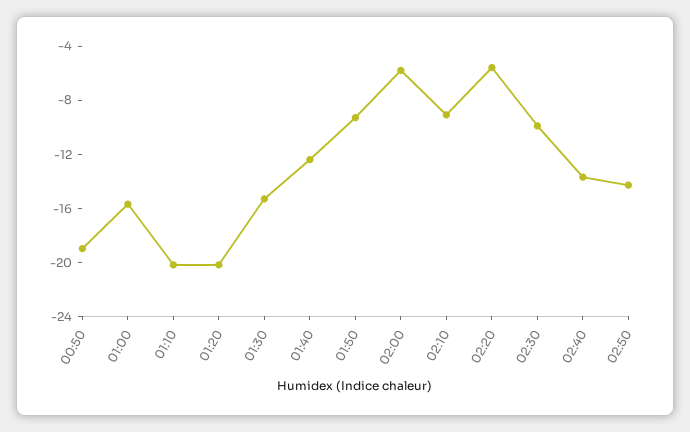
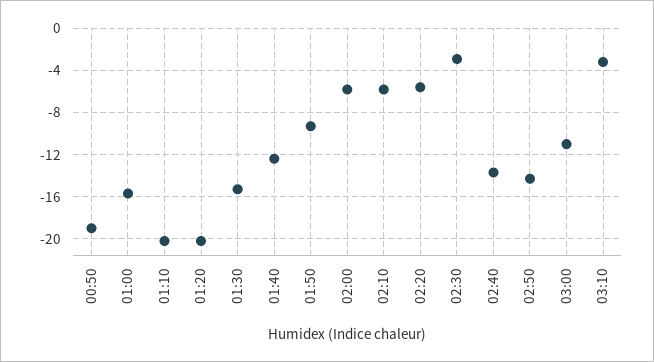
02:10: -9 -> -6
02:30: -10 -> -3
03:00: none -> -11
03:10: none -> -3

